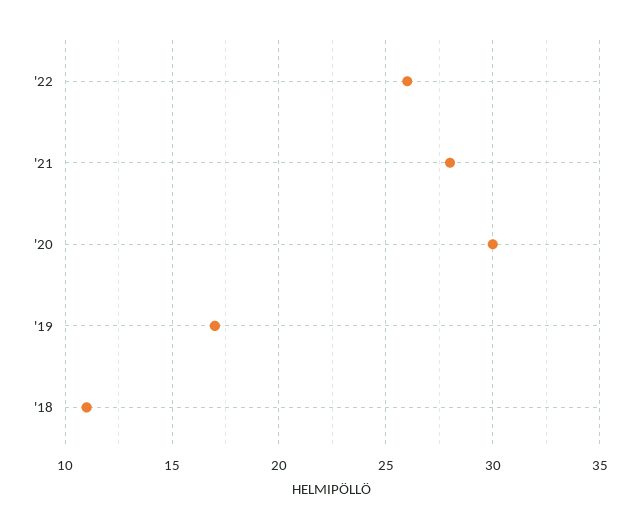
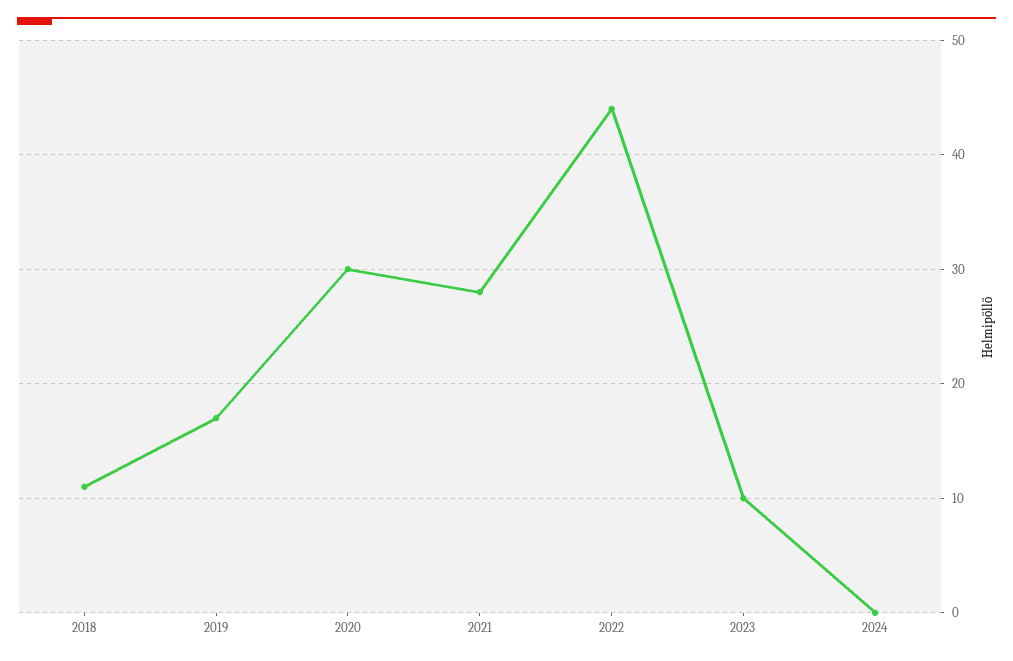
'22: 26 -> 44
2023: none -> 10
2024: none -> 0

